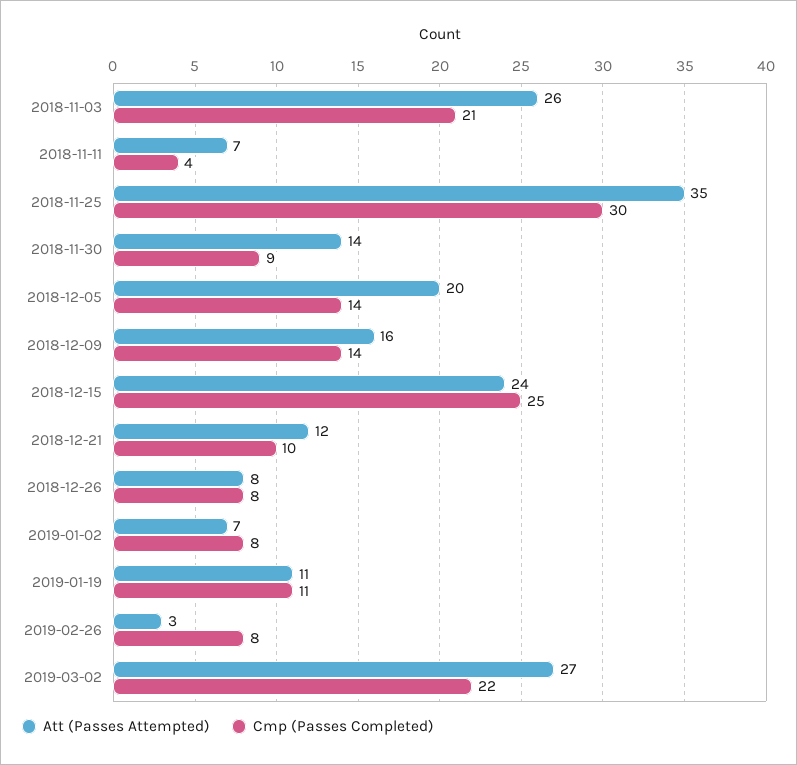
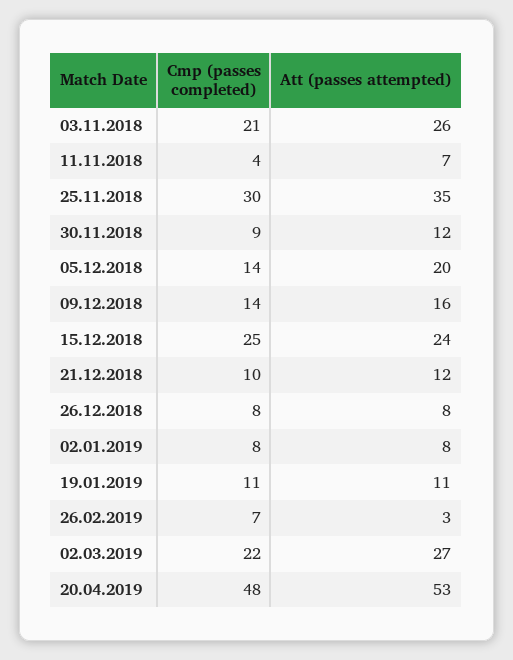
Att (Passes Attempted), 2018-11-30: 14 -> 12
Att (Passes Attempted), 2019-01-02: 7 -> 8
Cmp (Passes Completed), 2019-02-26: 8 -> 7
Cmp (Passes Completed), 20.04.2019: none -> 48
Att (Passes Attempted), 20.04.2019: none -> 53

